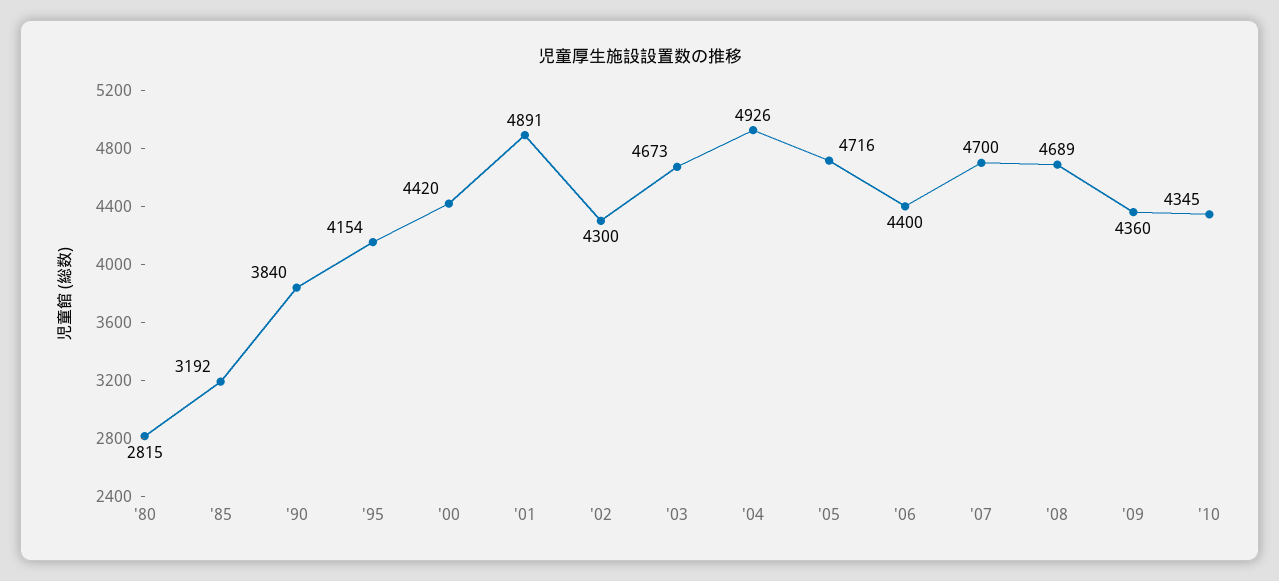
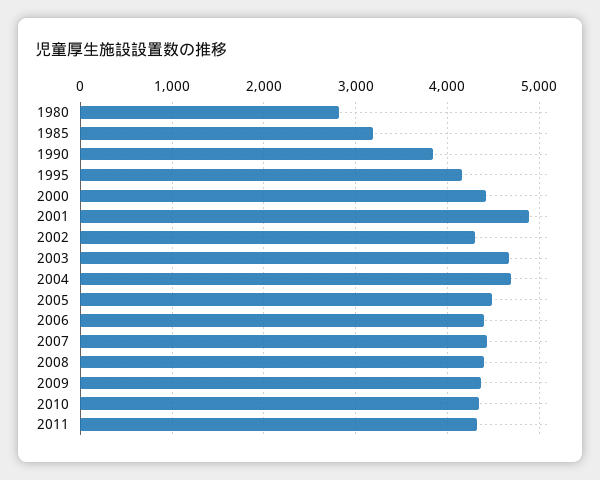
'04: 4926 -> 4700
'05: 4716 -> 4500
'07: 4700 -> 4400
'08: 4689 -> 4400
2011: none -> 4300

